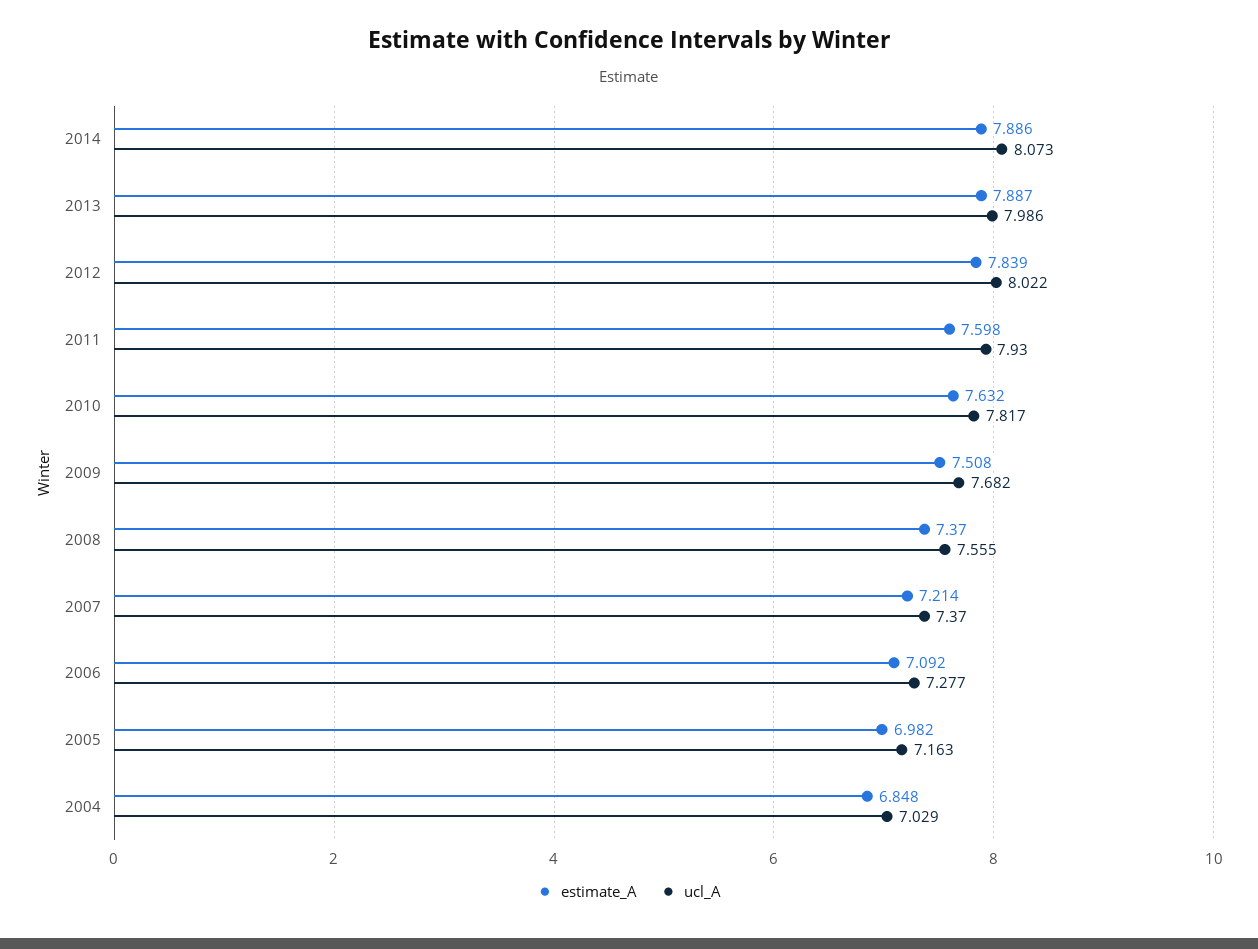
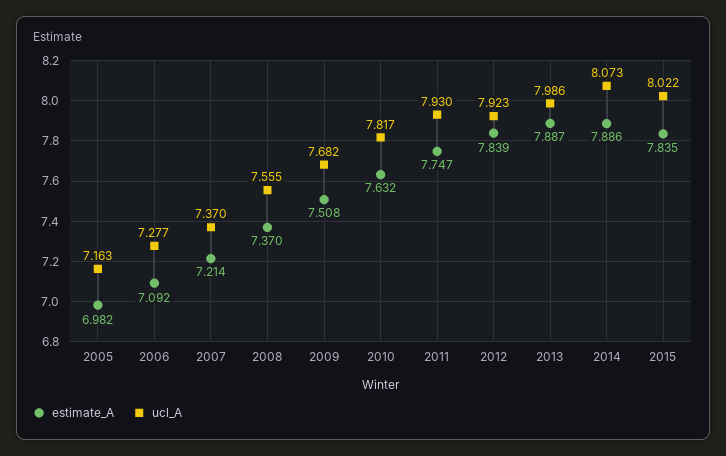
ucl_A, 2012: 8.022 -> 7.923
estimate_A, 2011: 7.598 -> 7.747
estimate_A, 2004: 6.848 -> none
ucl_A, 2004: 7.029 -> none
estimate_A, 2015: none -> 7.835
ucl_A, 2015: none -> 8.022

